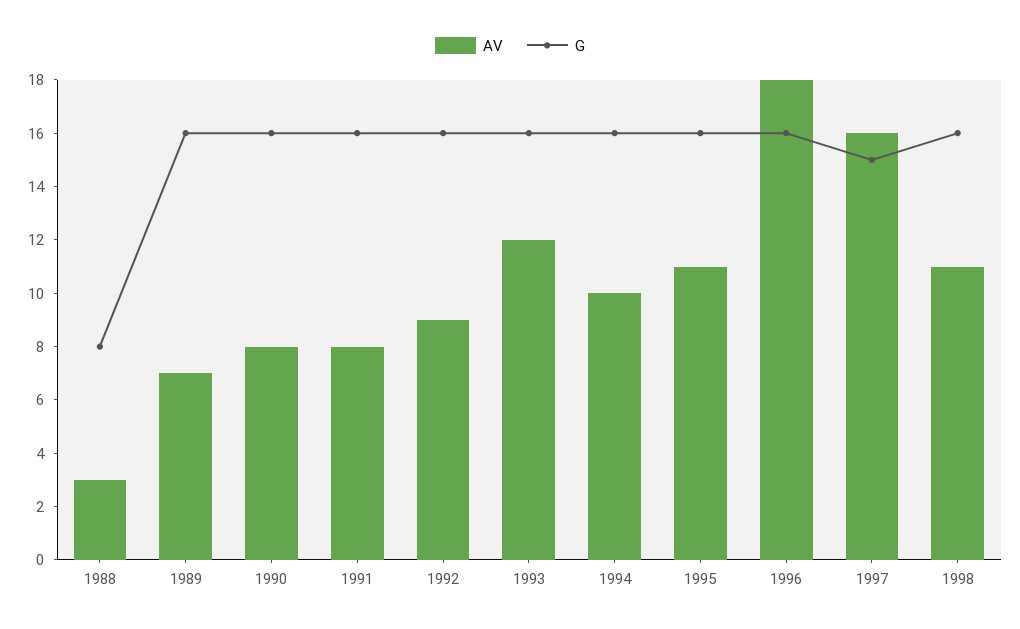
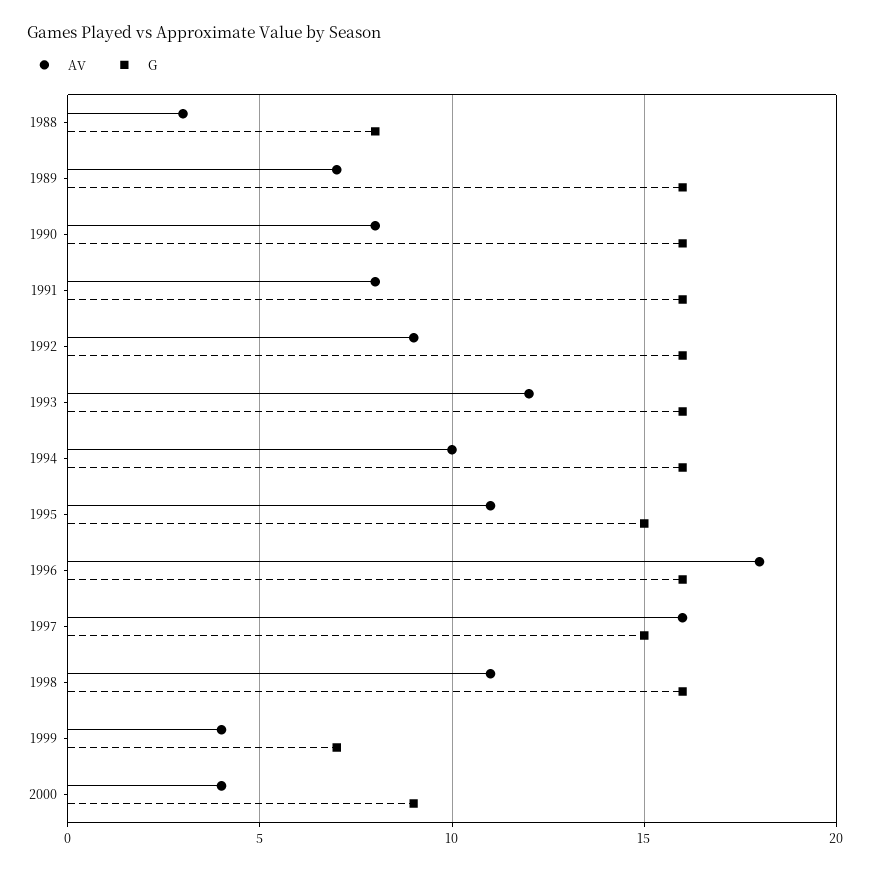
G, 1995: 16 -> 15
AV, 1999: none -> 4
G, 1999: none -> 7
AV, 2000: none -> 4
G, 2000: none -> 9

